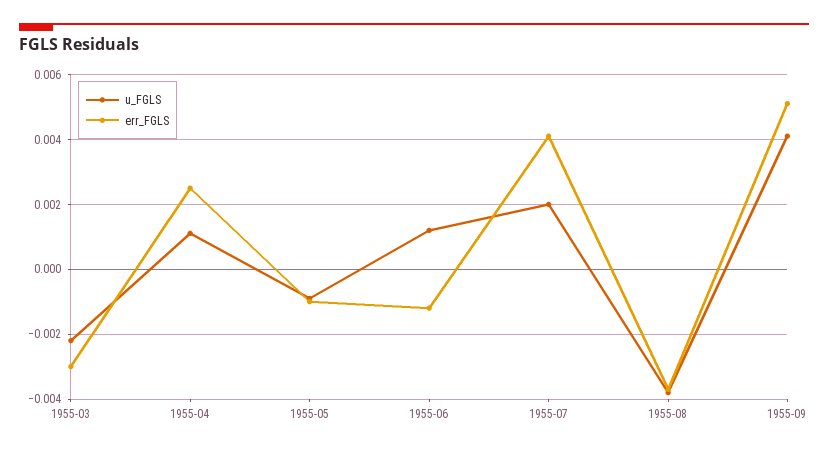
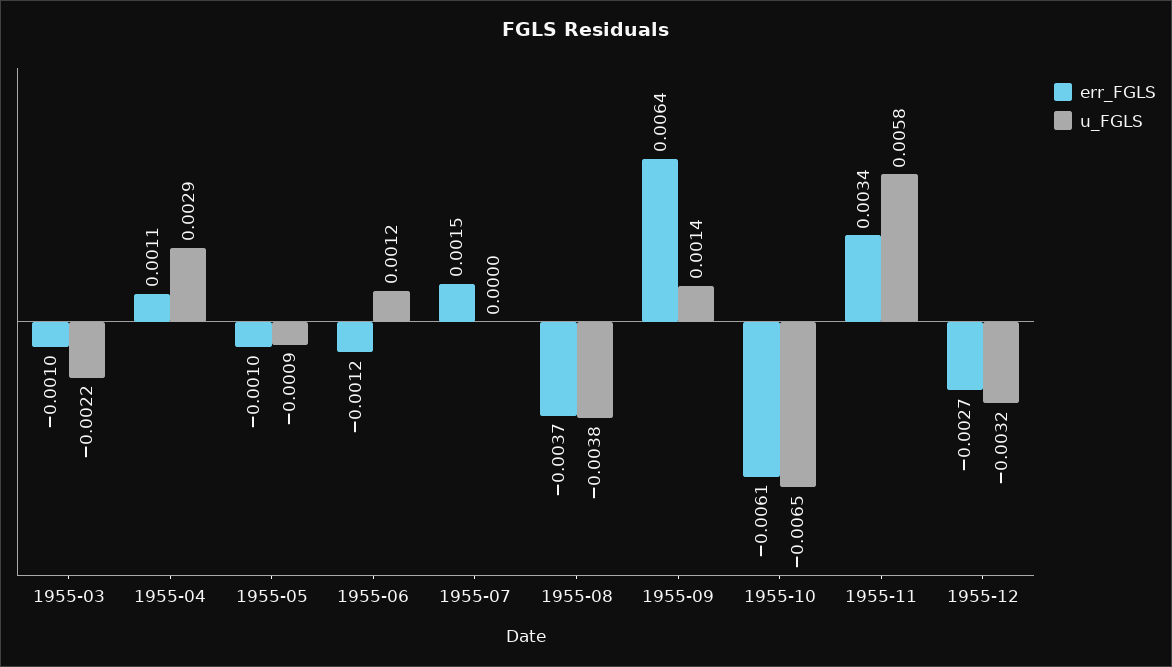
err_FGLS, 1955-03: -0.003 -> -0.001
u_FGLS, 1955-04: 0.001 -> 0.0029
err_FGLS, 1955-04: 0.0025 -> 0.0011
u_FGLS, 1955-07: 0.002 -> 0
err_FGLS, 1955-07: 0.004 -> 0.0015
u_FGLS, 1955-09: 0.004 -> 0.0014
err_FGLS, 1955-09: 0.005 -> 0.0064
err_FGLS, 1955-10: none -> -0.0061
u_FGLS, 1955-10: none -> -0.0065
err_FGLS, 1955-11: none -> 0.0034
u_FGLS, 1955-11: none -> 0.0058
err_FGLS, 1955-12: none -> -0.0027
u_FGLS, 1955-12: none -> -0.0032

